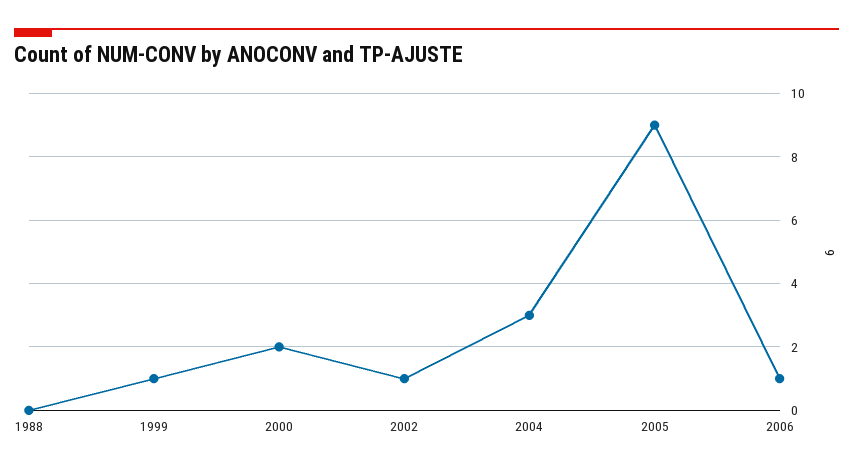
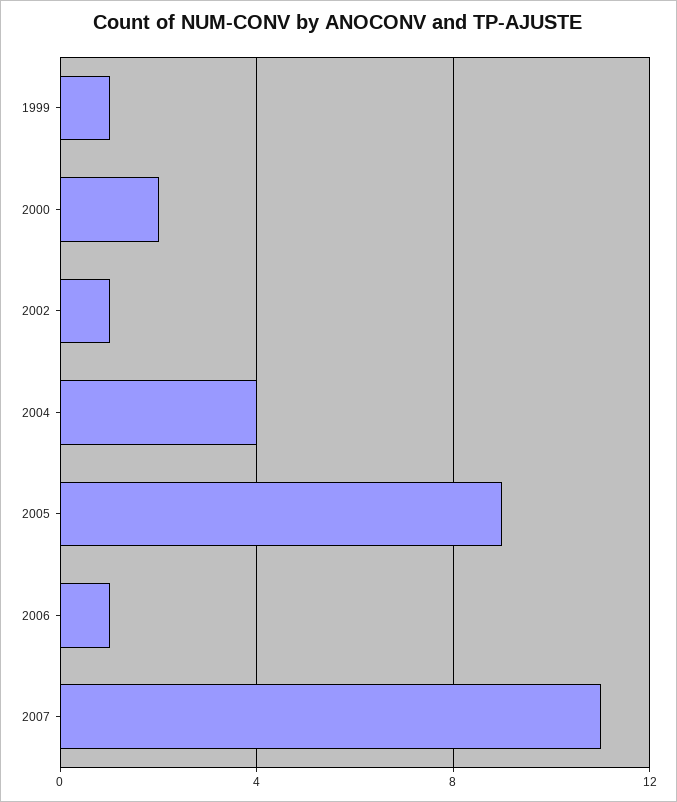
1988: 0 -> none
2004: 3 -> 4
2007: none -> 11

